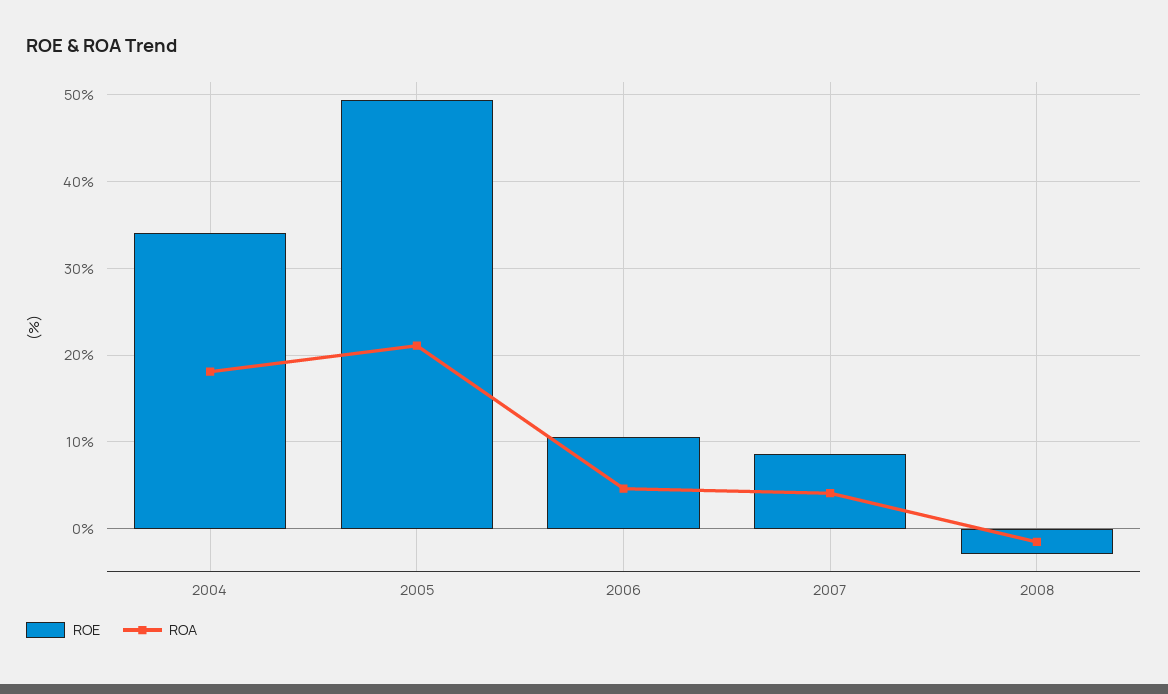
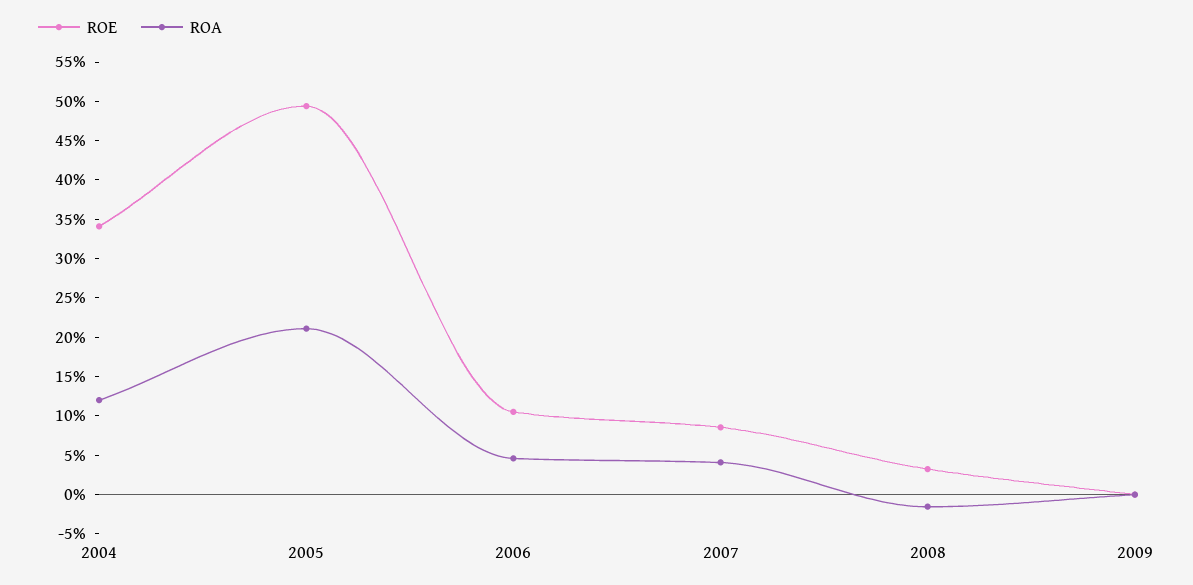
ROA, 2004: 18 -> 12.5
ROE, 2008: -3 -> 2.5
ROE, 2009: none -> 0
ROA, 2009: none -> 0

